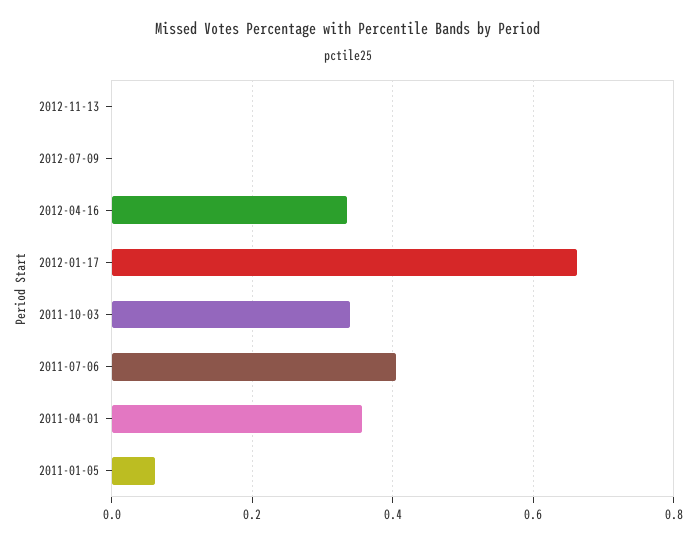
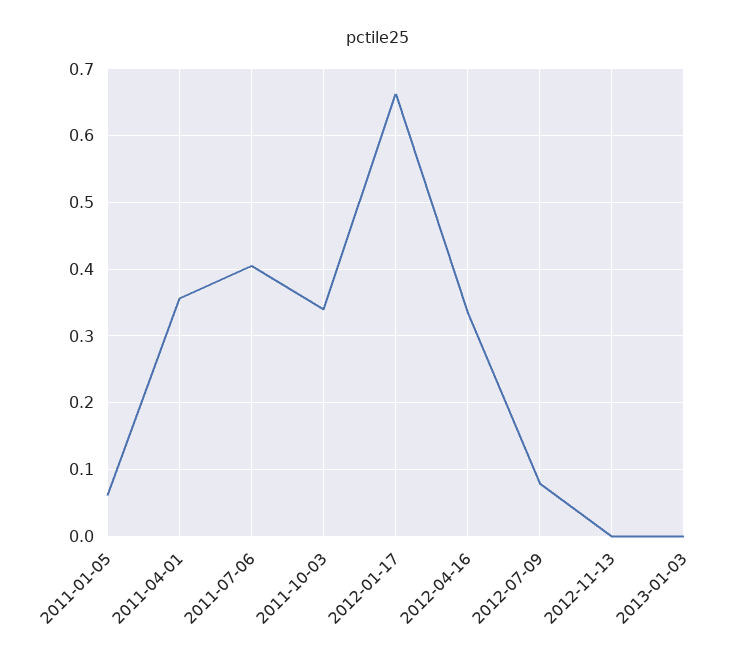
2012-07-09: 0 -> 0.08
2013-01-03: none -> 0

